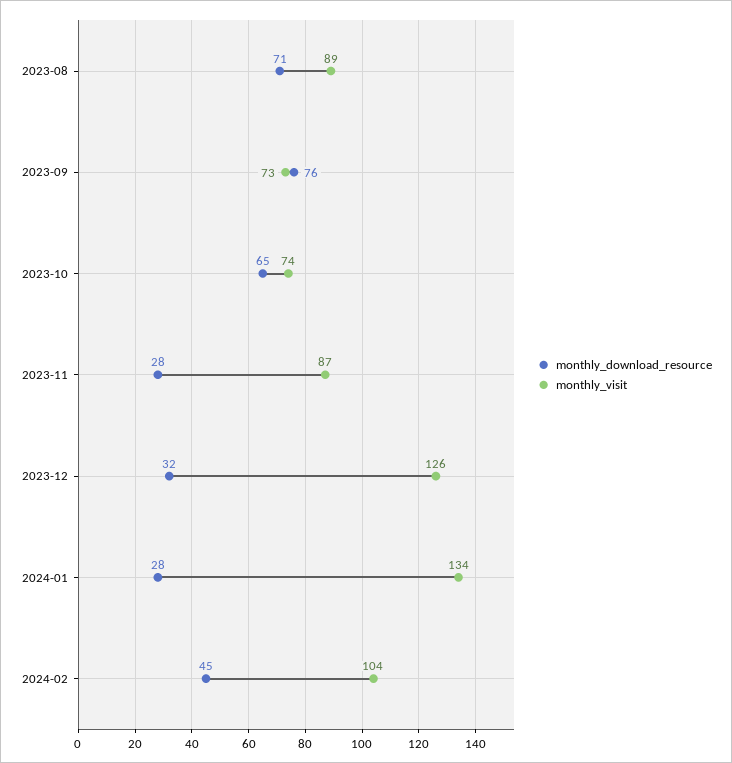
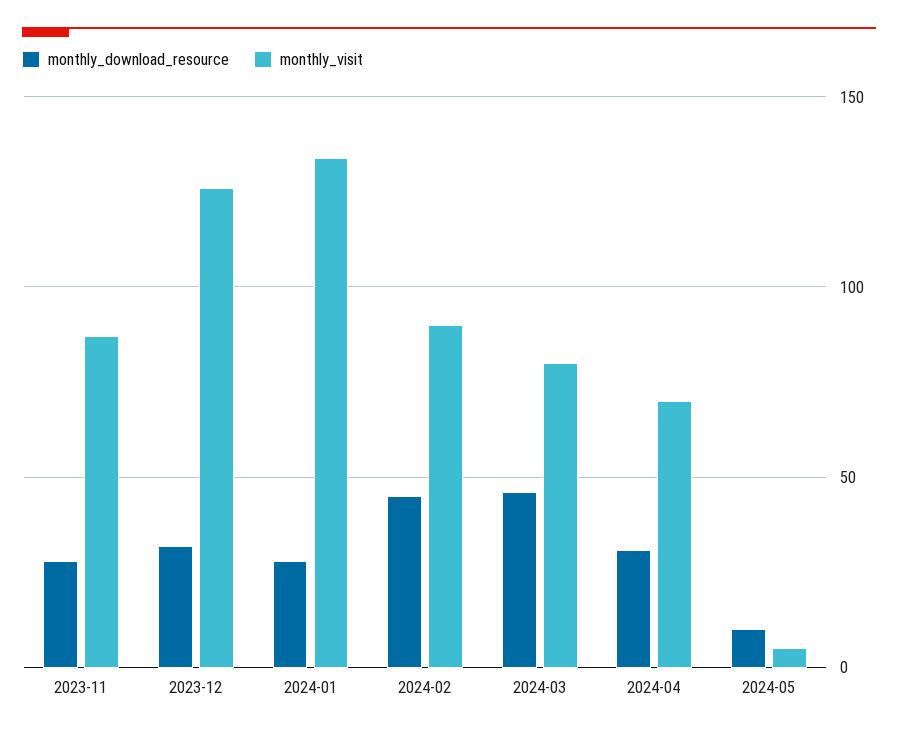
monthly_download_resource, 2023-08: 71 -> none
monthly_visit, 2023-08: 89 -> none
monthly_download_resource, 2023-09: 76 -> none
monthly_visit, 2023-09: 73 -> none
monthly_download_resource, 2023-10: 65 -> none
monthly_visit, 2023-10: 74 -> none
monthly_visit, 2024-02: 104 -> 90
monthly_download_resource, 2024-03: none -> 45
monthly_visit, 2024-03: none -> 80
monthly_download_resource, 2024-04: none -> 30
monthly_visit, 2024-04: none -> 70
monthly_download_resource, 2024-05: none -> 10
monthly_visit, 2024-05: none -> 5

